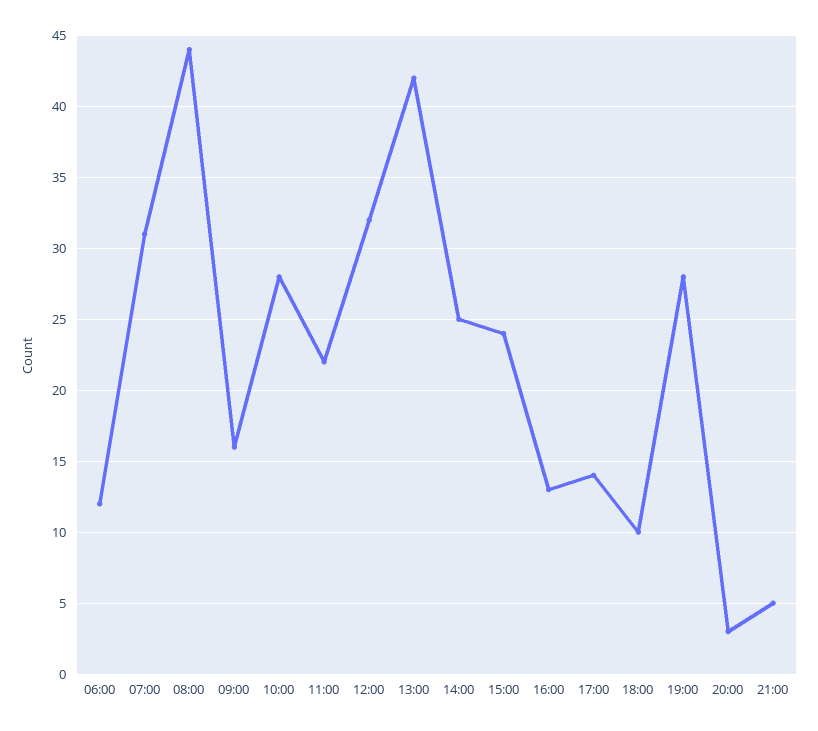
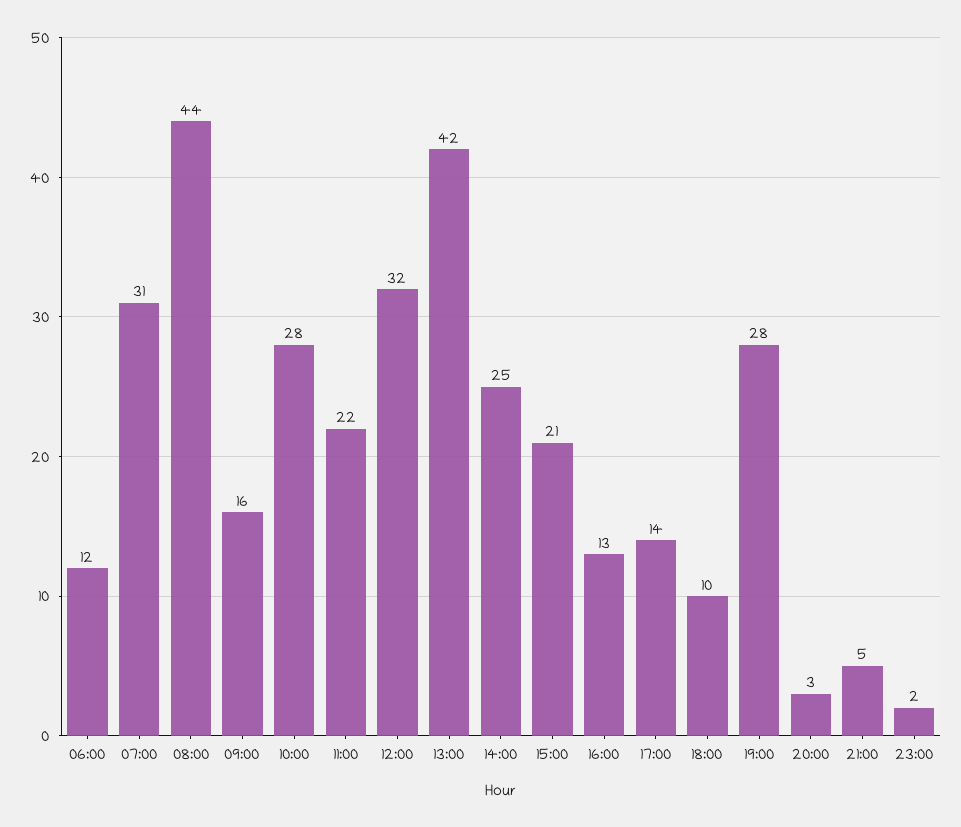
15:00: 24 -> 21
23:00: none -> 2

